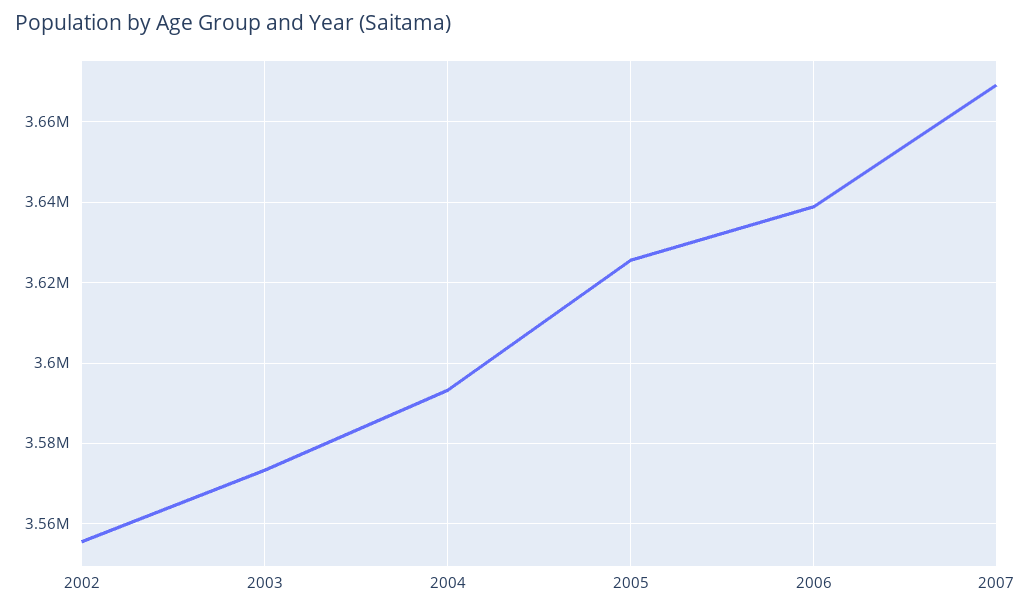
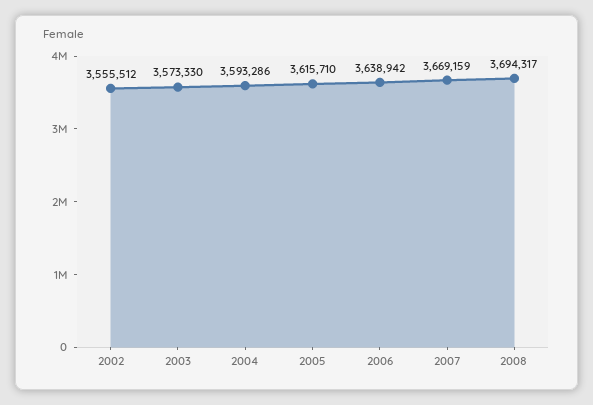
2005: 3626000 -> 3615710
2008: none -> 3694317

